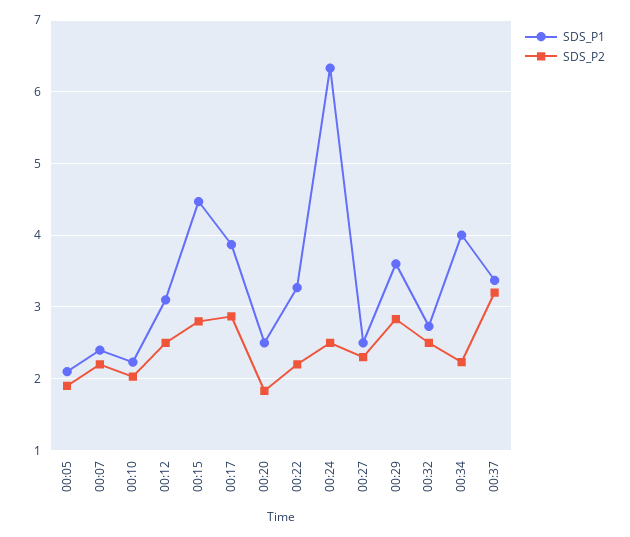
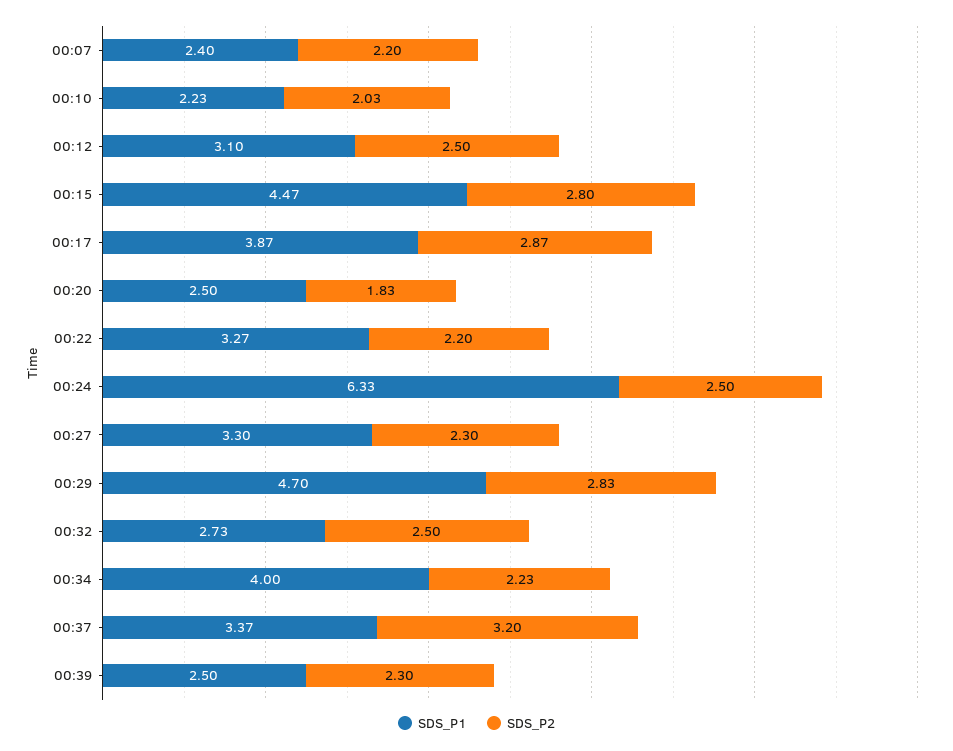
SDS_P1, 00:05: 2.1 -> none
SDS_P2, 00:05: 1.9 -> none
SDS_P1, 00:27: 2.5 -> 3.3
SDS_P1, 00:29: 3.6 -> 4.7
SDS_P1, 00:39: none -> 2.5
SDS_P2, 00:39: none -> 2.3

